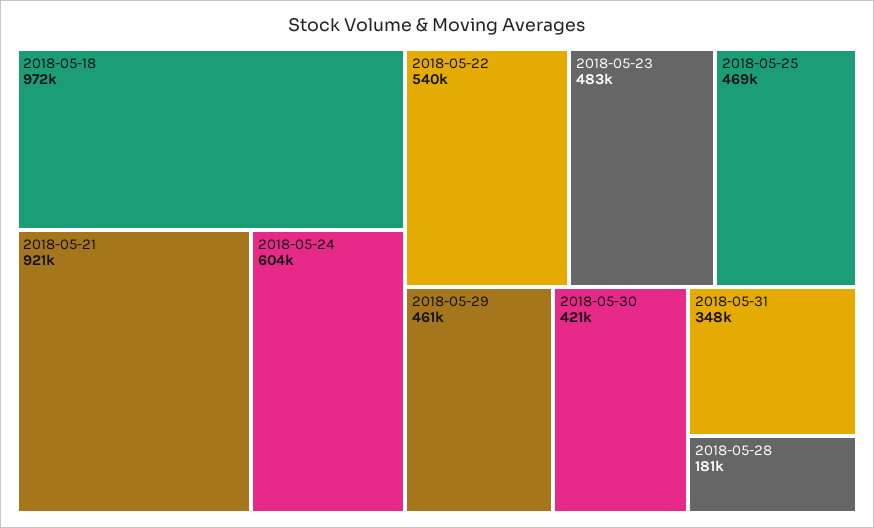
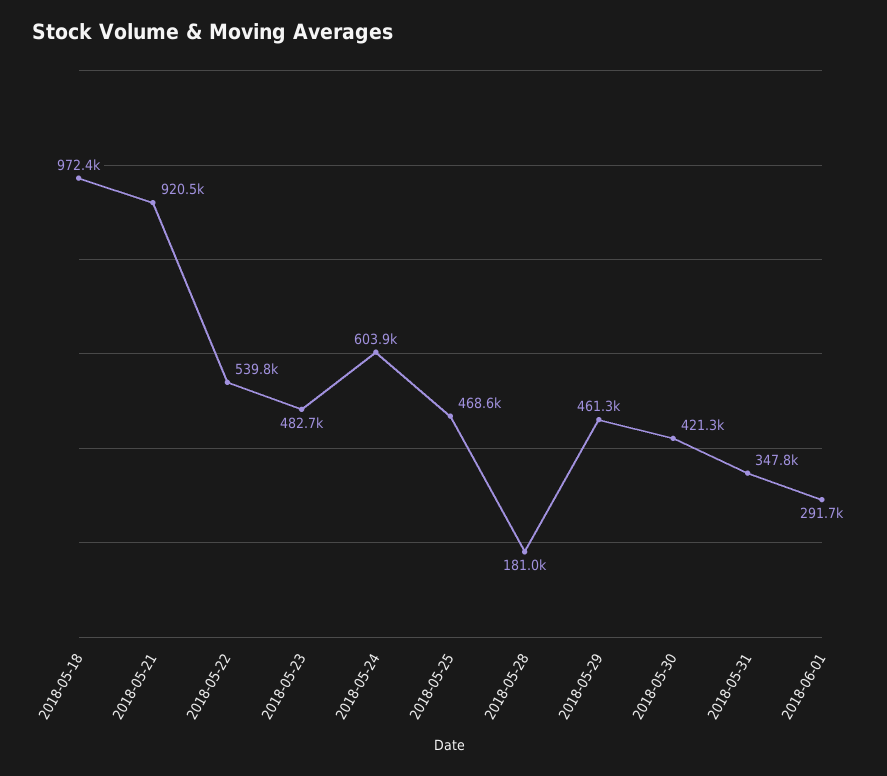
2018-06-01: none -> 291700

